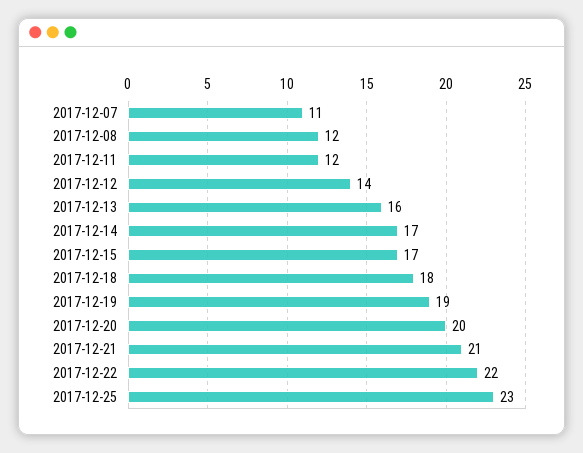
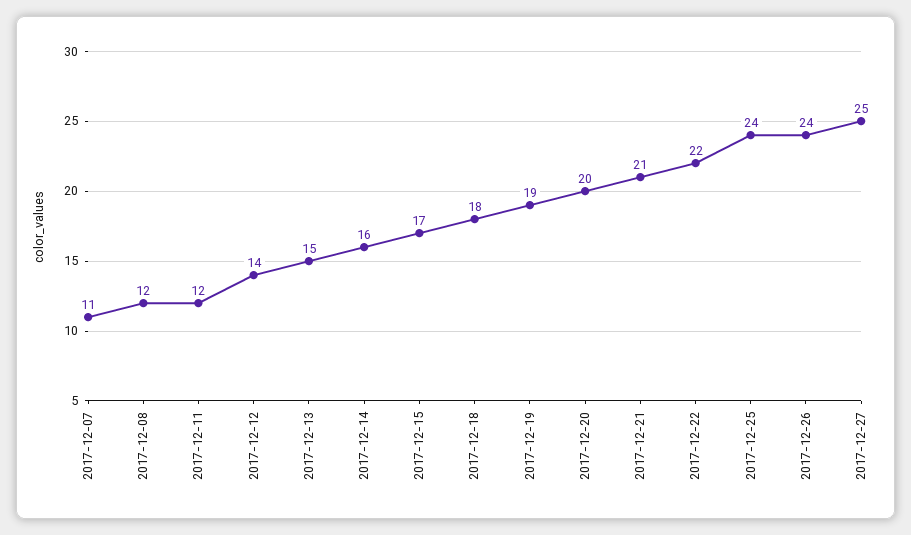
2017-12-13: 16 -> 15
2017-12-14: 17 -> 16
2017-12-25: 23 -> 24
2017-12-26: none -> 24
2017-12-27: none -> 25

